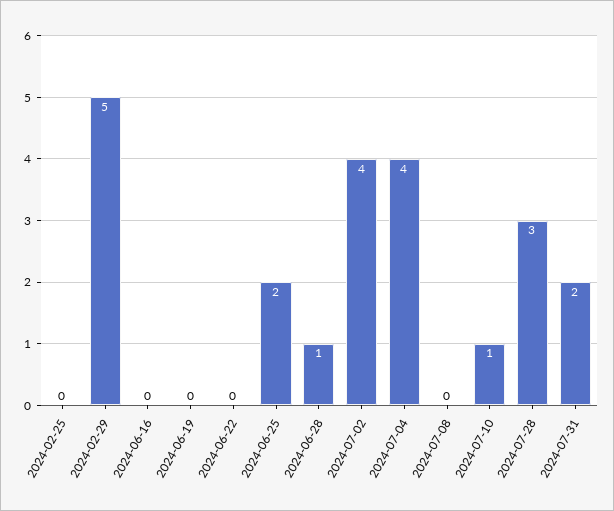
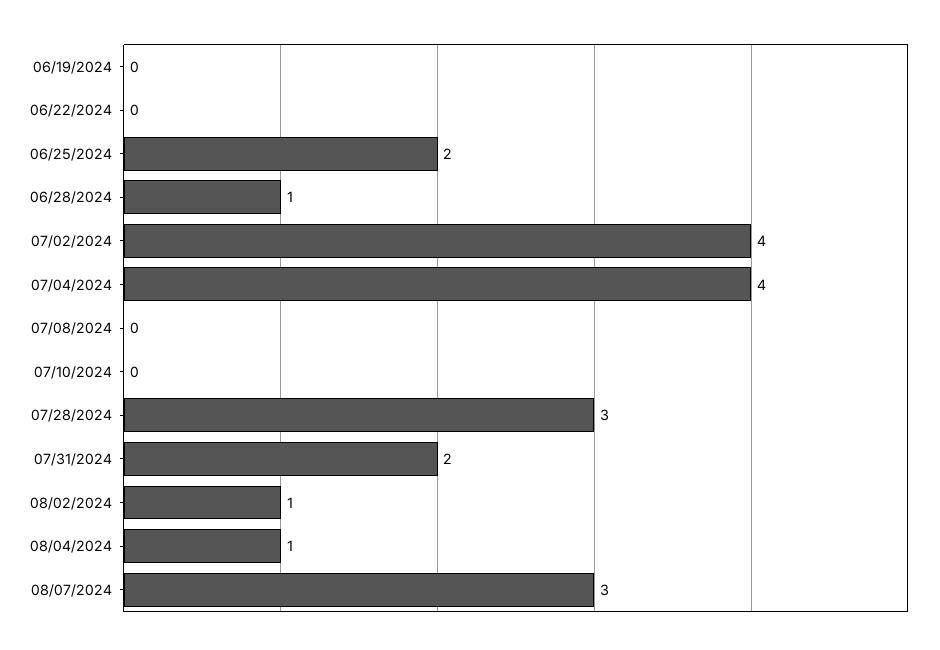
2024-02-25: 0 -> none
2024-02-29: 5 -> none
2024-06-16: 0 -> none
2024-07-10: 1 -> 0
08/02/2024: none -> 1
08/04/2024: none -> 1
08/07/2024: none -> 3

